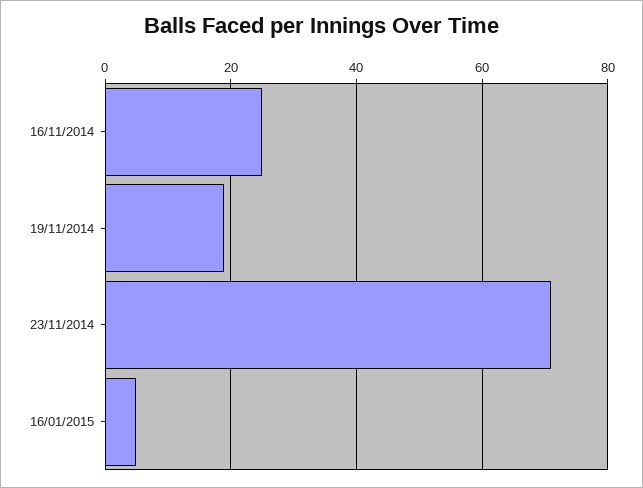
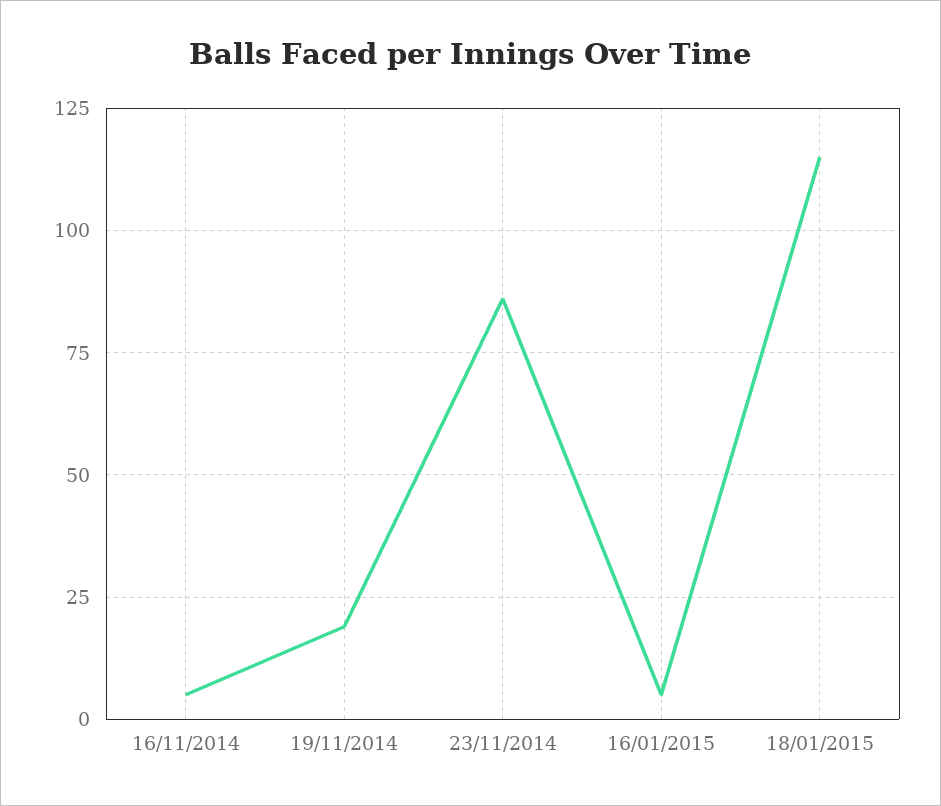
16/11/2014: 25 -> 5
23/11/2014: 70 -> 85
18/01/2015: none -> 115

